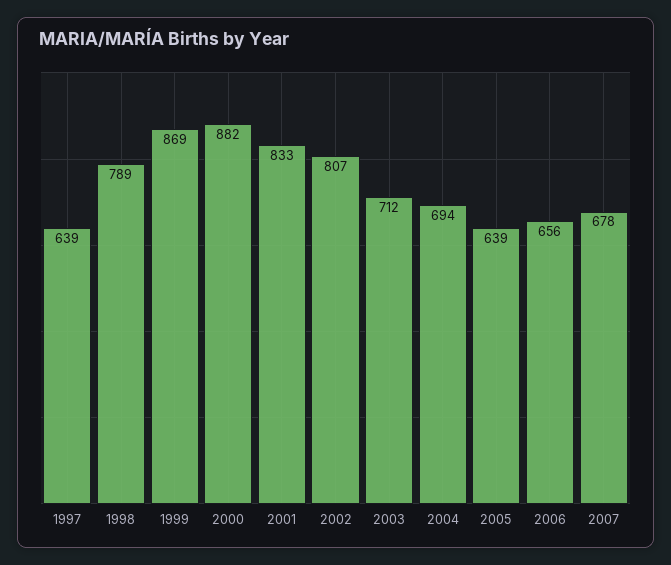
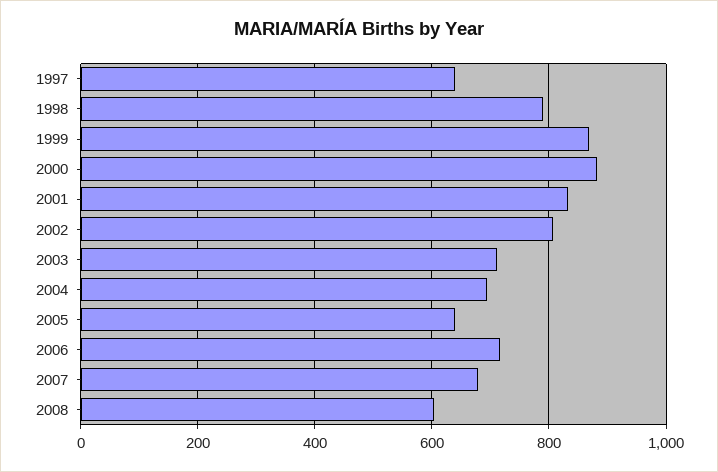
2006: 656 -> 720
2008: none -> 600

